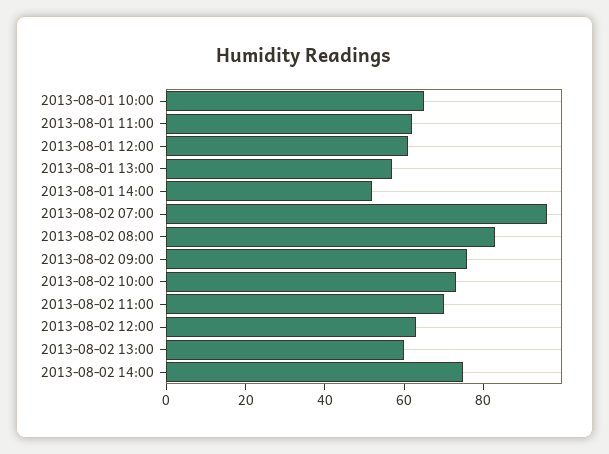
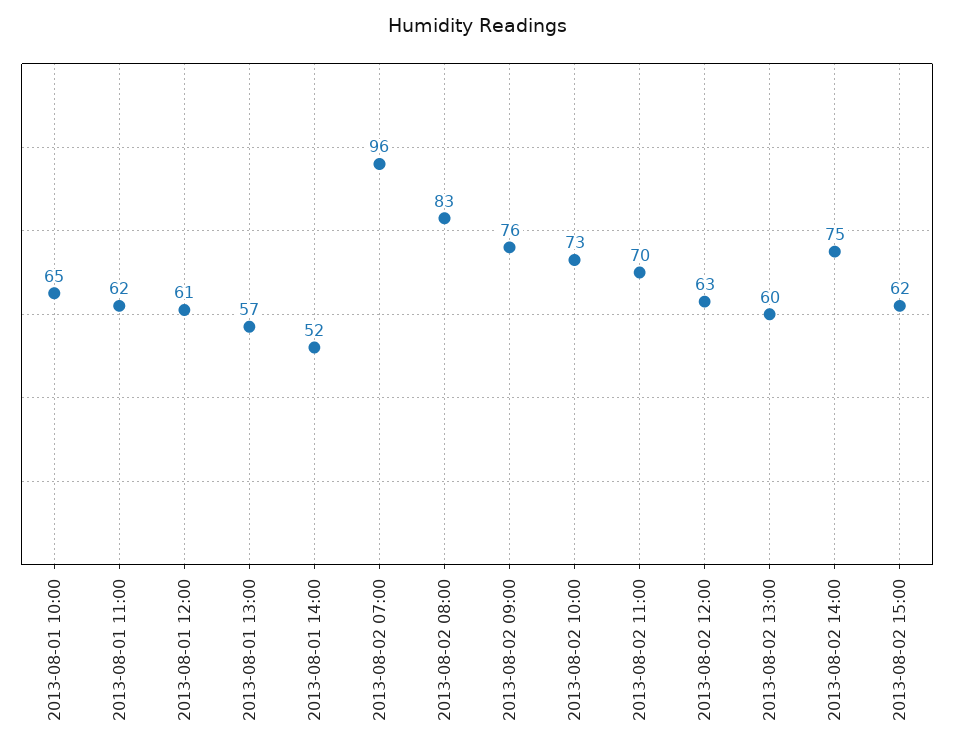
2013-08-02 15:00: none -> 62

